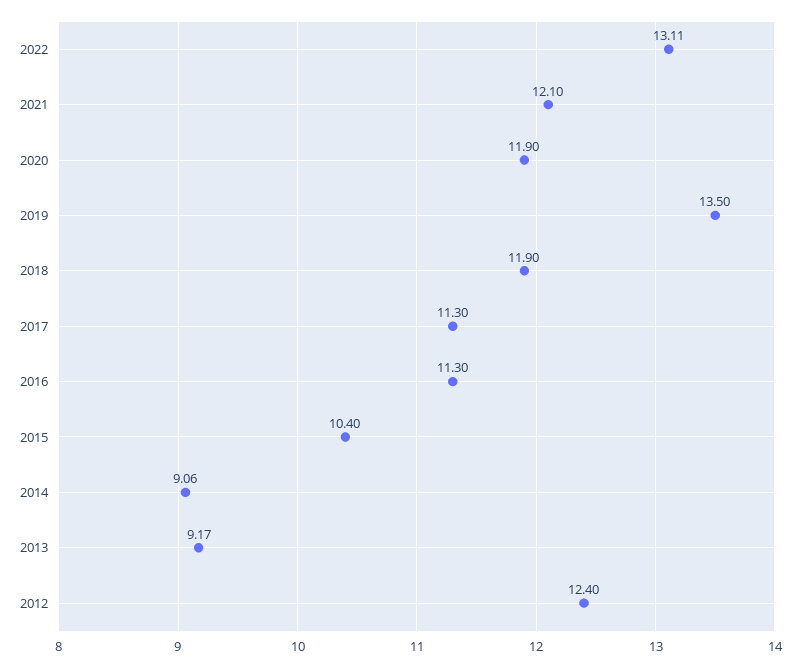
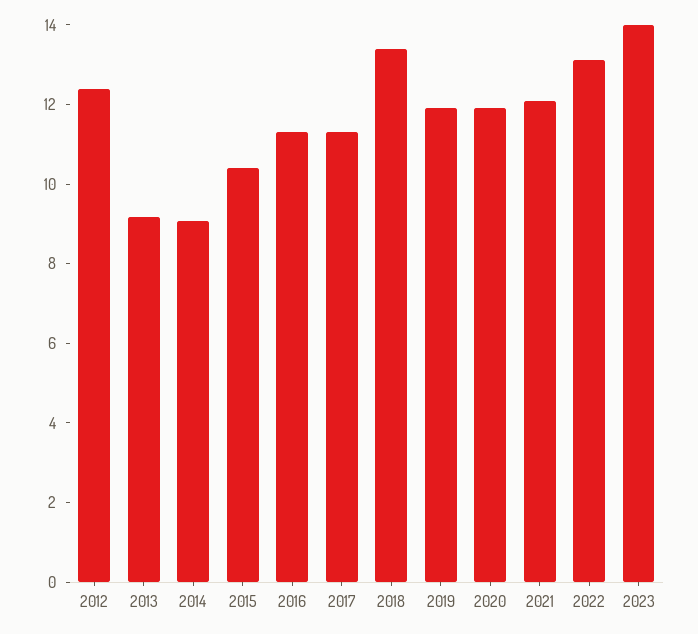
2019: 13.5 -> 12
2018: 11.9 -> 13.5
2023: none -> 14

